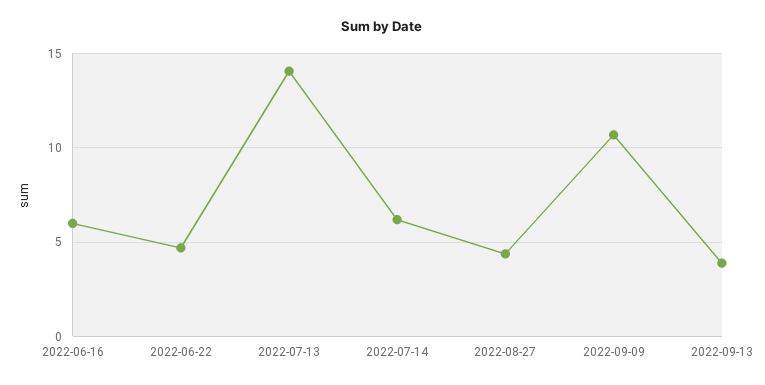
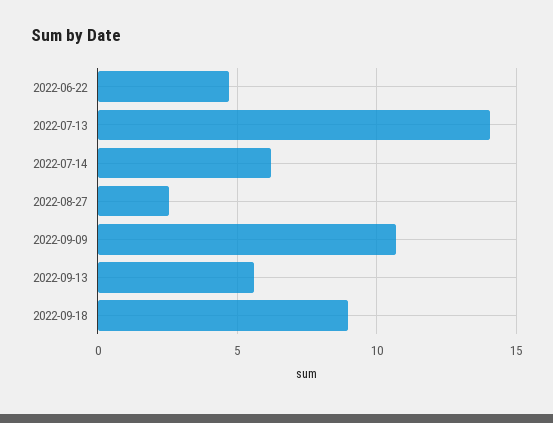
2022-06-16: 6 -> none
2022-08-27: 4.5 -> 2.5
2022-09-13: 4 -> 5.5
2022-09-18: none -> 9

